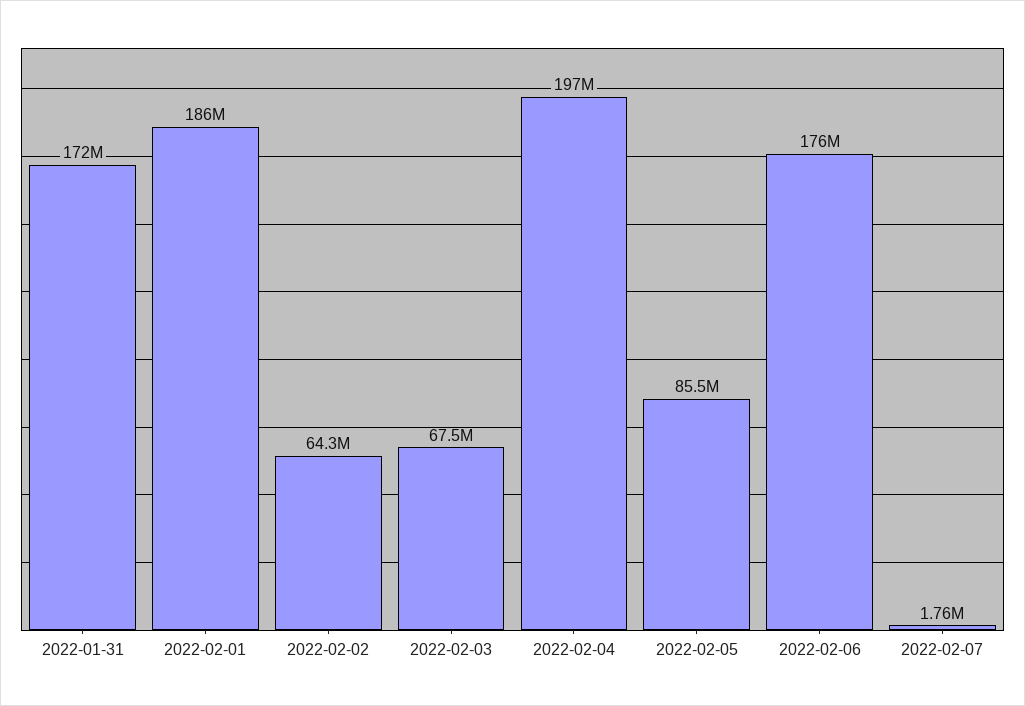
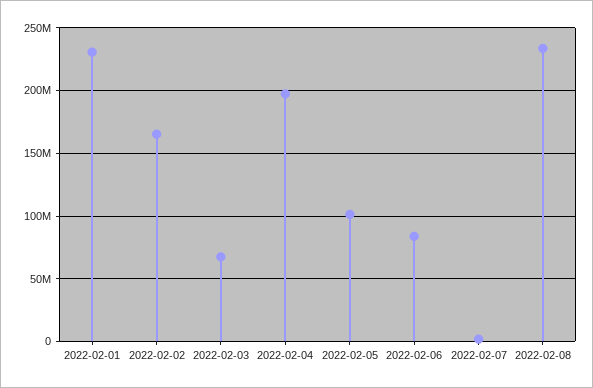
2022-01-31: 172000000 -> none
2022-02-01: 186000000 -> 230000000
2022-02-02: 64300000 -> 165000000
2022-02-05: 85500000 -> 100000000
2022-02-06: 176000000 -> 85000000
2022-02-08: none -> 235000000

